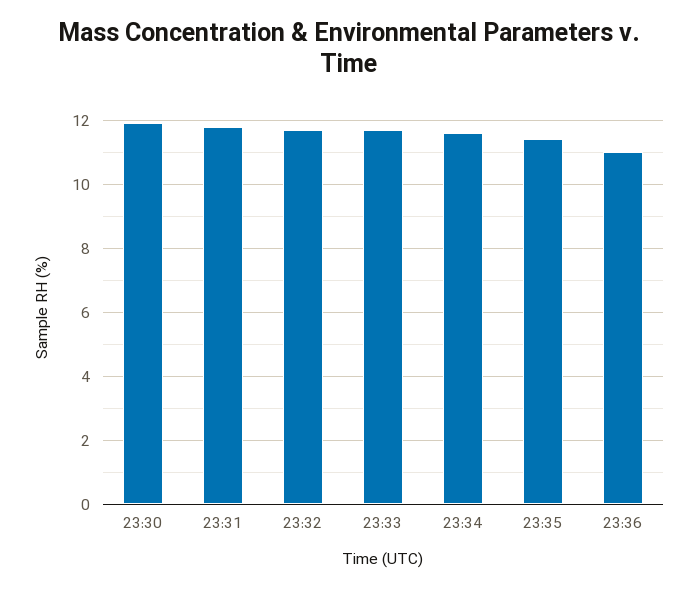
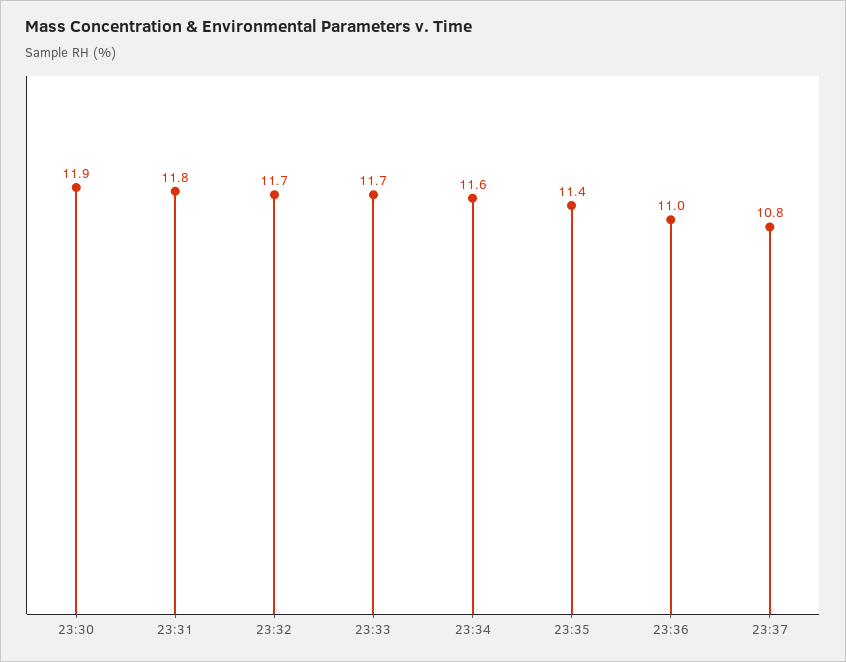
23:37: none -> 10.8

